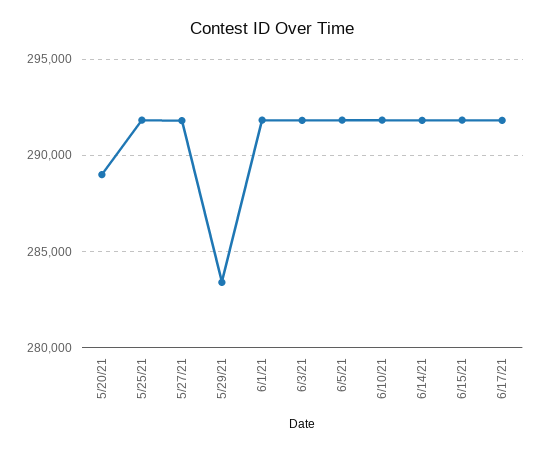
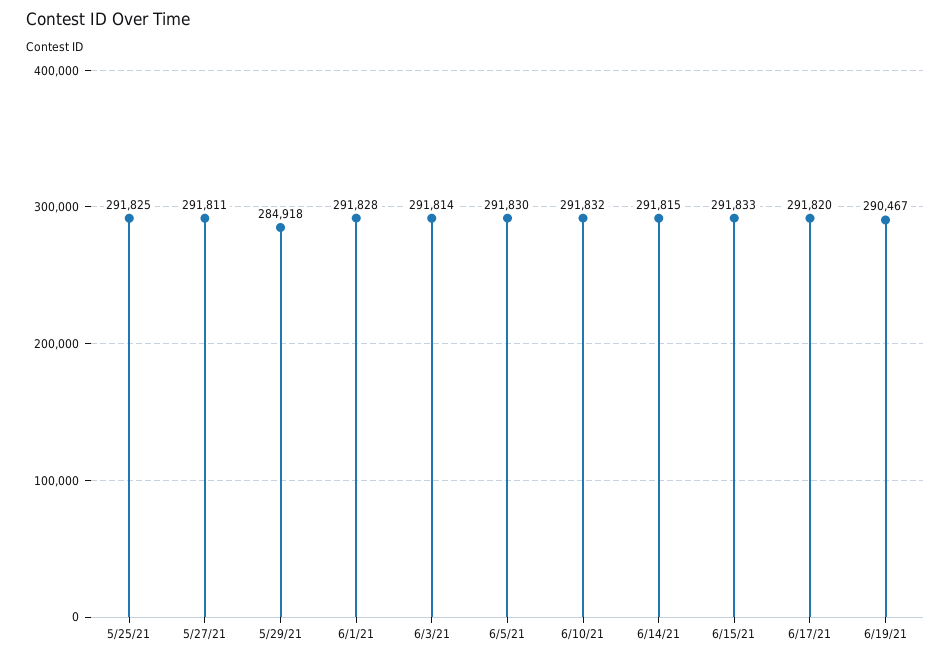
5/20/21: 289000 -> none
5/29/21: 283500 -> 284918
6/19/21: none -> 290467

